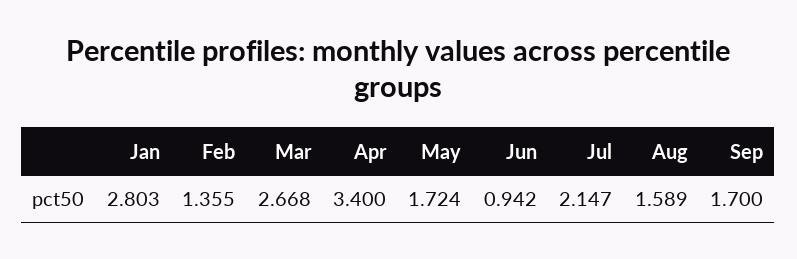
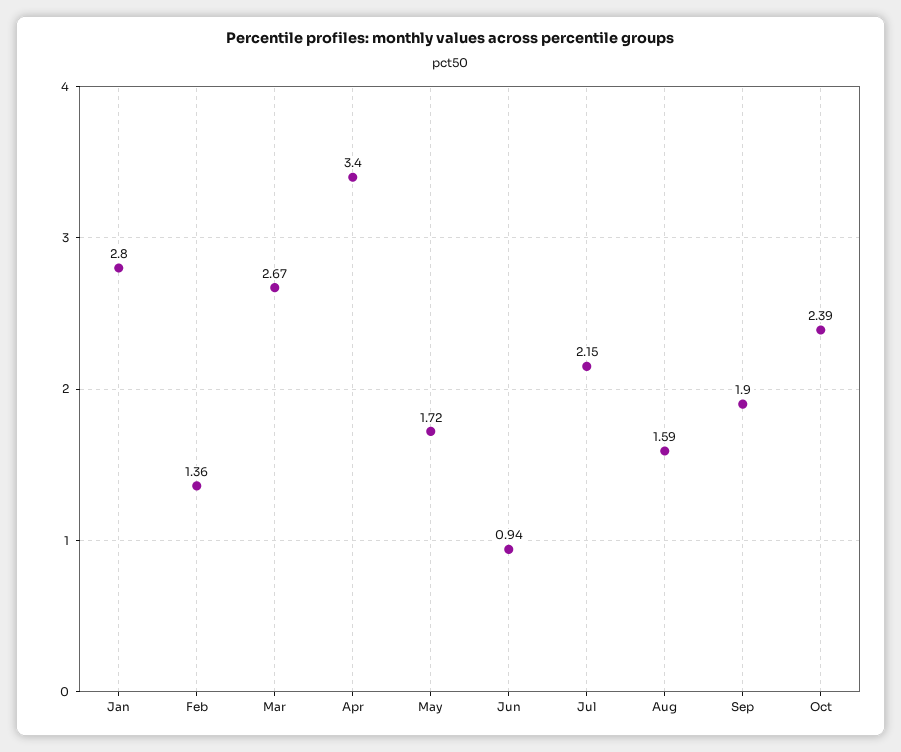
Sep: 1.7 -> 1.9
Oct: none -> 2.39

